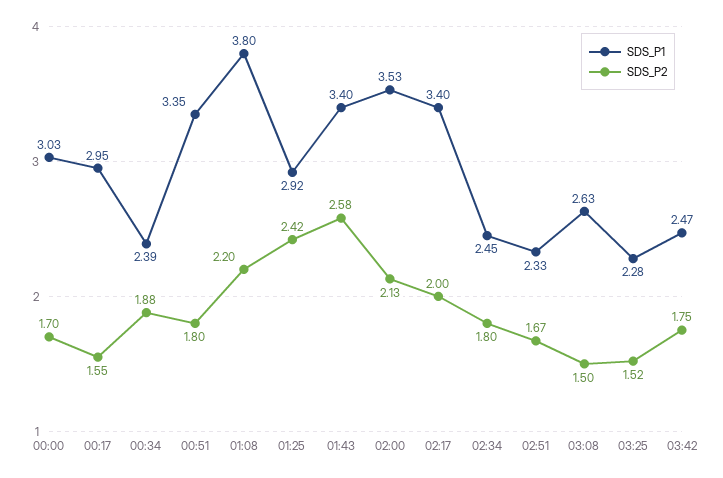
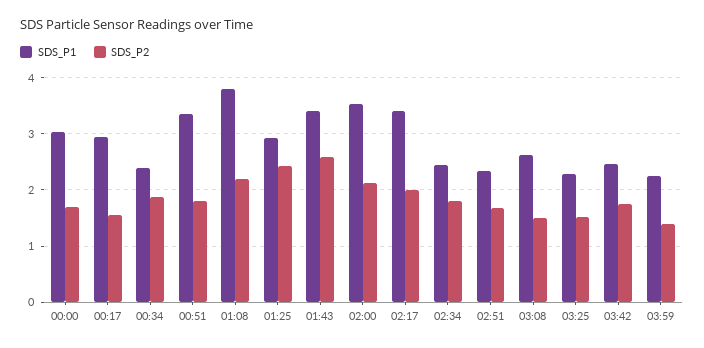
SDS_P1, 03:59: none -> 2.2
SDS_P2, 03:59: none -> 1.4

